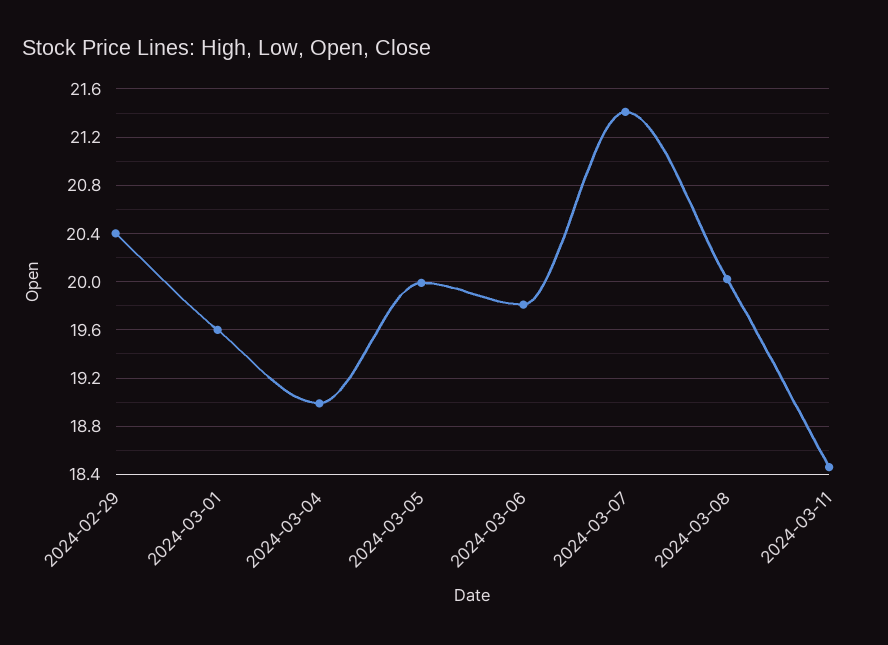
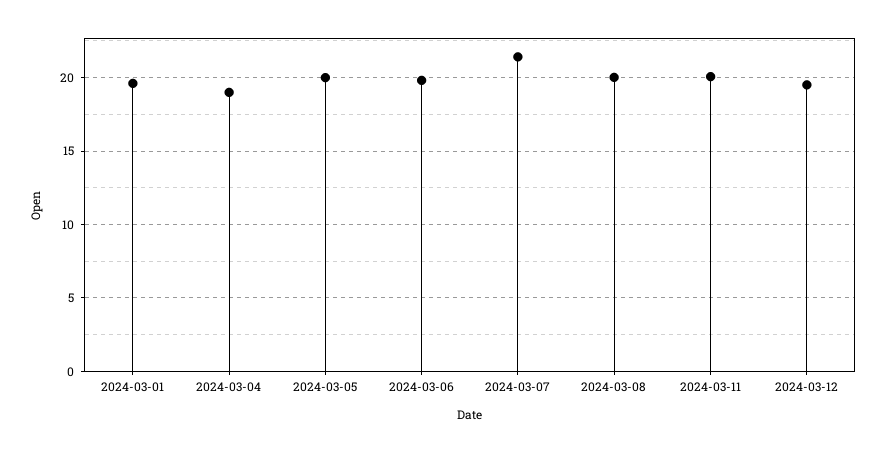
2024-02-29: 20.4 -> none
2024-03-11: 18.45 -> 20
2024-03-12: none -> 19.5

